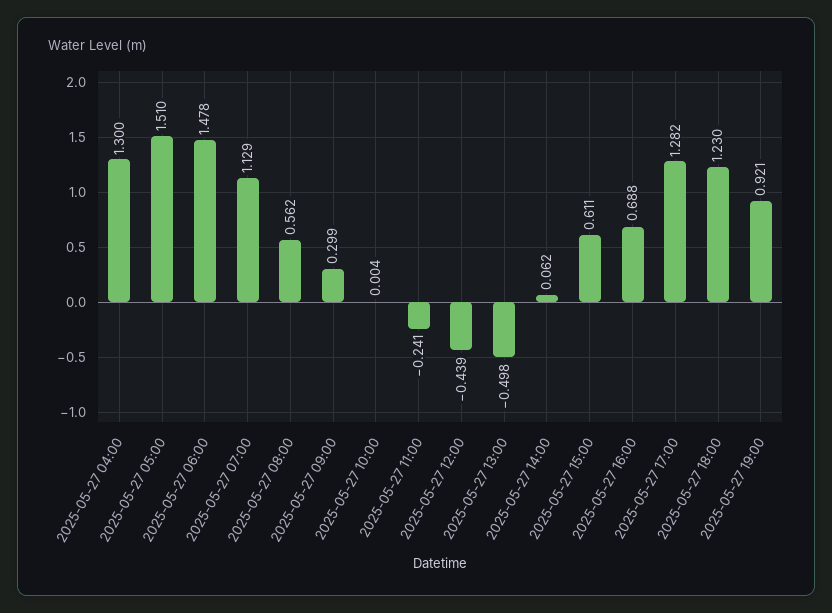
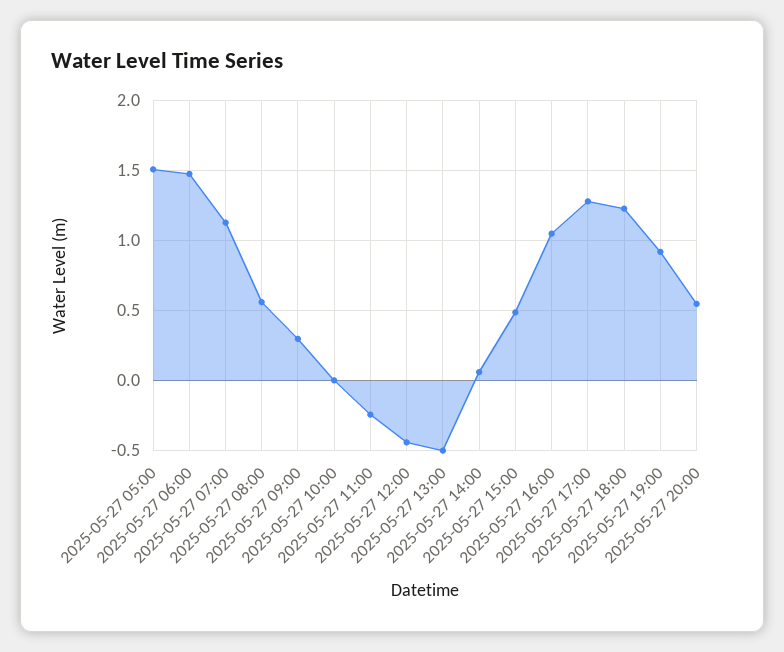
2025-05-27 04:00: 1.3 -> none
2025-05-27 15:00: 0.611 -> 0.5
2025-05-27 16:00: 0.688 -> 1.05
2025-05-27 20:00: none -> 0.55

